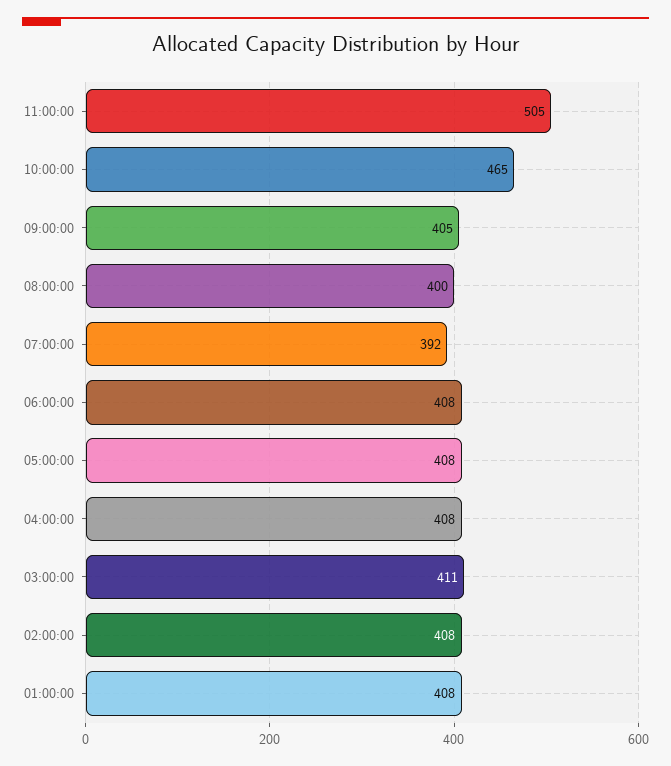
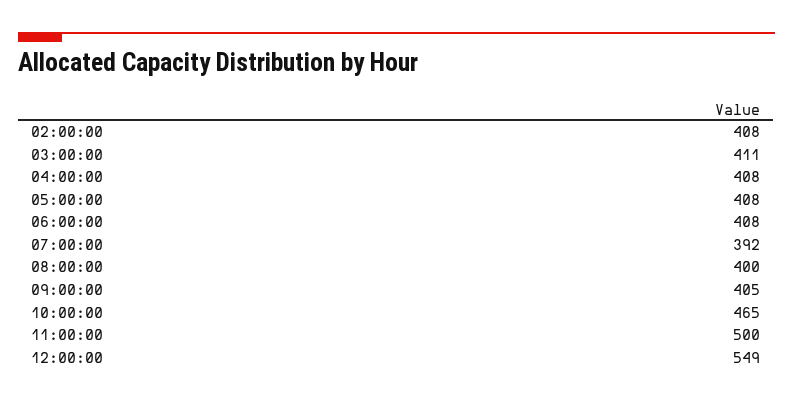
11:00:00: 505 -> 500
01:00:00: 408 -> none
12:00:00: none -> 549

